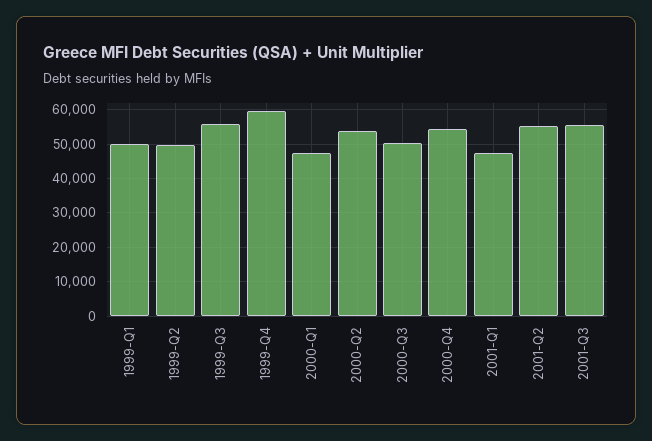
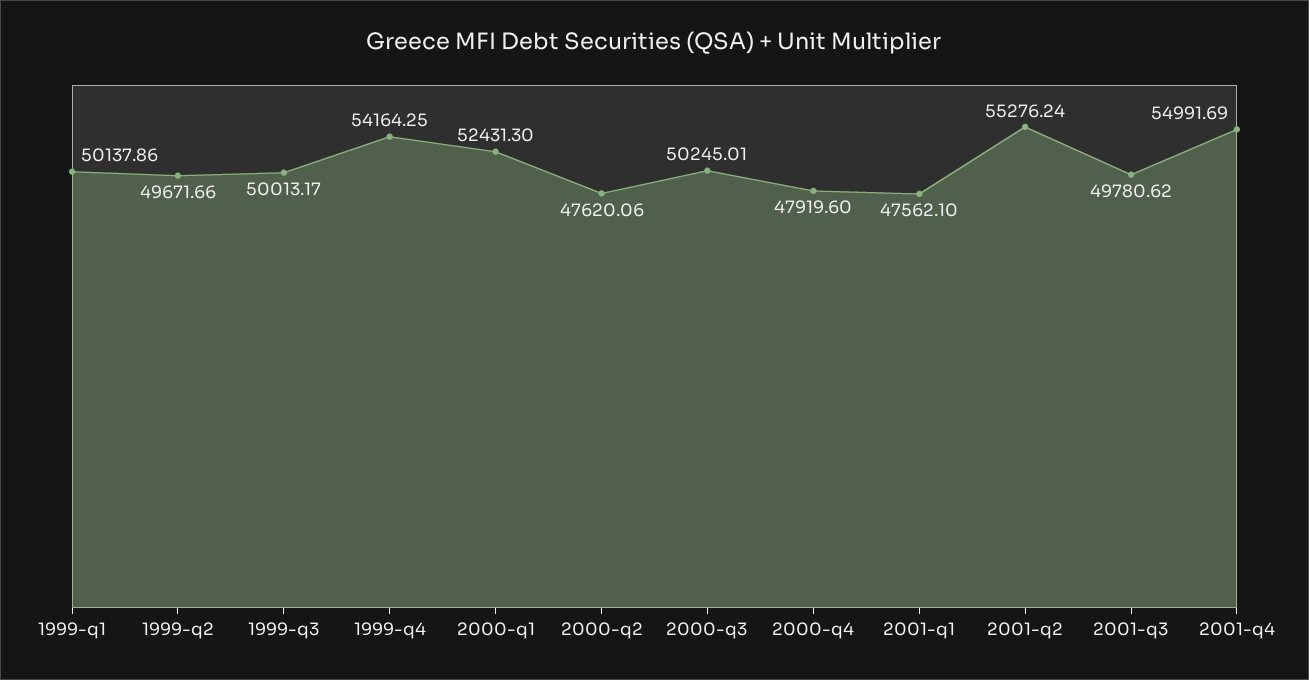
1999-Q3: 56000 -> 50013.17
1999-Q4: 60000 -> 54164.25
2000-Q1: 48000 -> 52431.3
2000-Q2: 54000 -> 47620.06
2000-Q4: 54000 -> 47919.6
2001-Q3: 56000 -> 49780.62
2001-q4: none -> 54991.69

